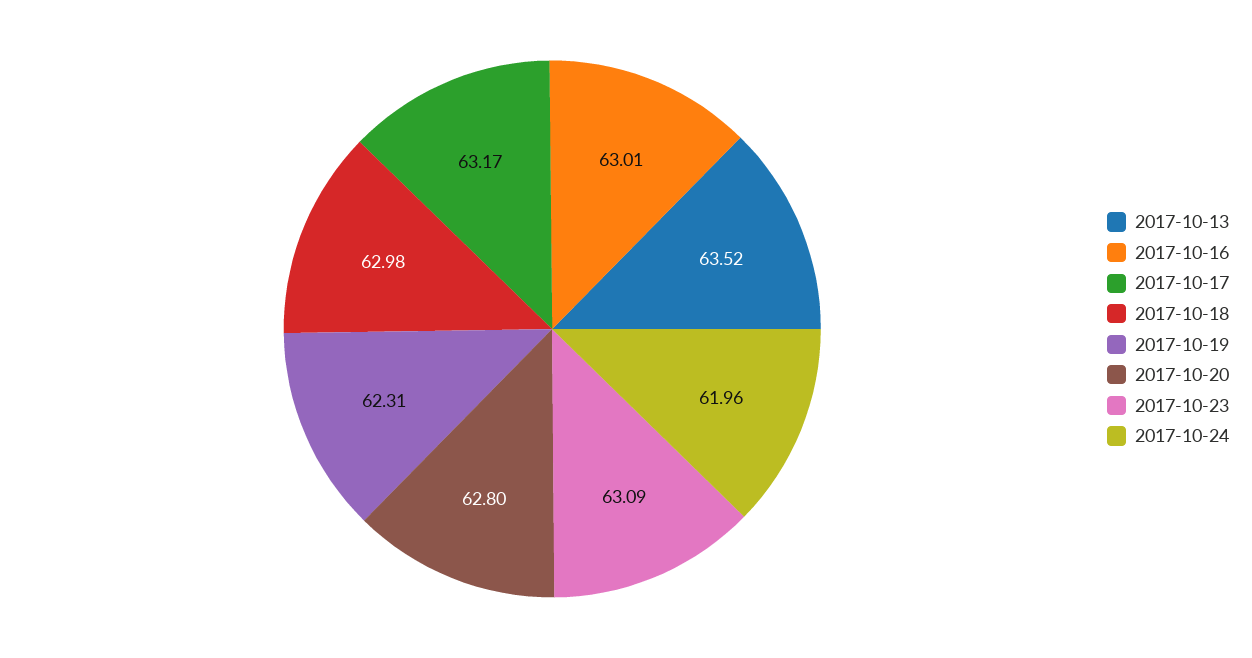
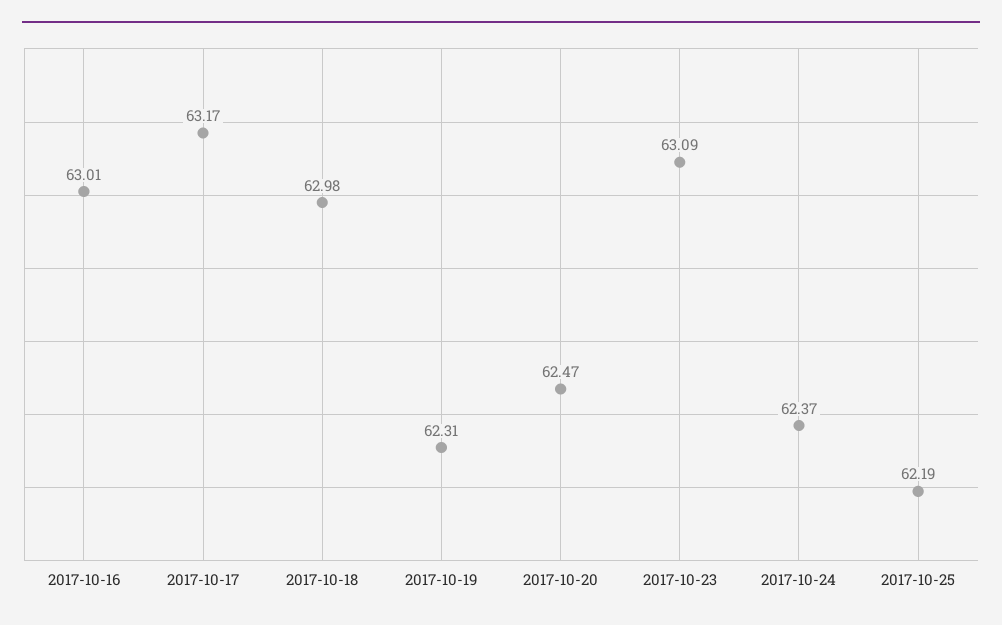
2017-10-13: 63.52 -> none
2017-10-20: 62.8 -> 62.47
2017-10-24: 61.96 -> 62.37
2017-10-25: none -> 62.19

